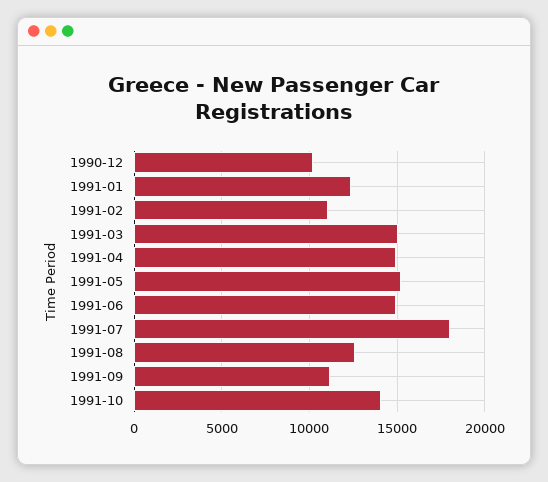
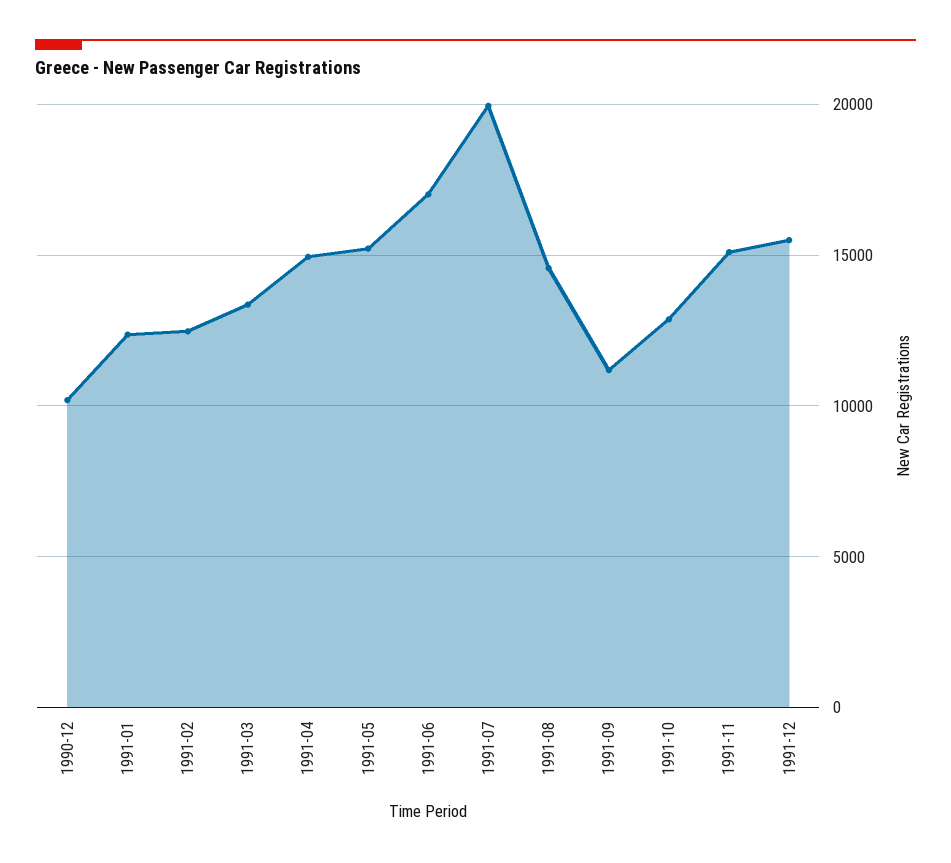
1991-02: 11000 -> 12500
1991-03: 15000 -> 13500
1991-06: 15000 -> 17000
1991-07: 18000 -> 20000
1991-08: 12500 -> 14500
1991-10: 14000 -> 13000
1991-11: none -> 15000
1991-12: none -> 15500

